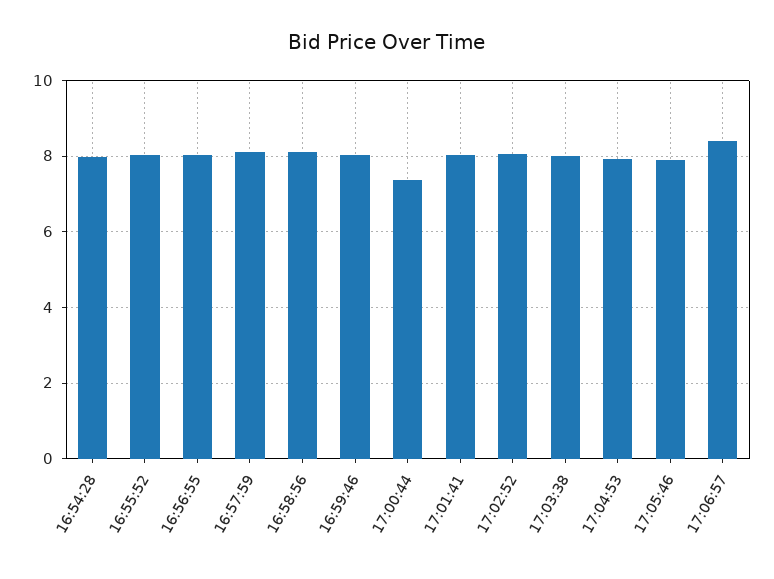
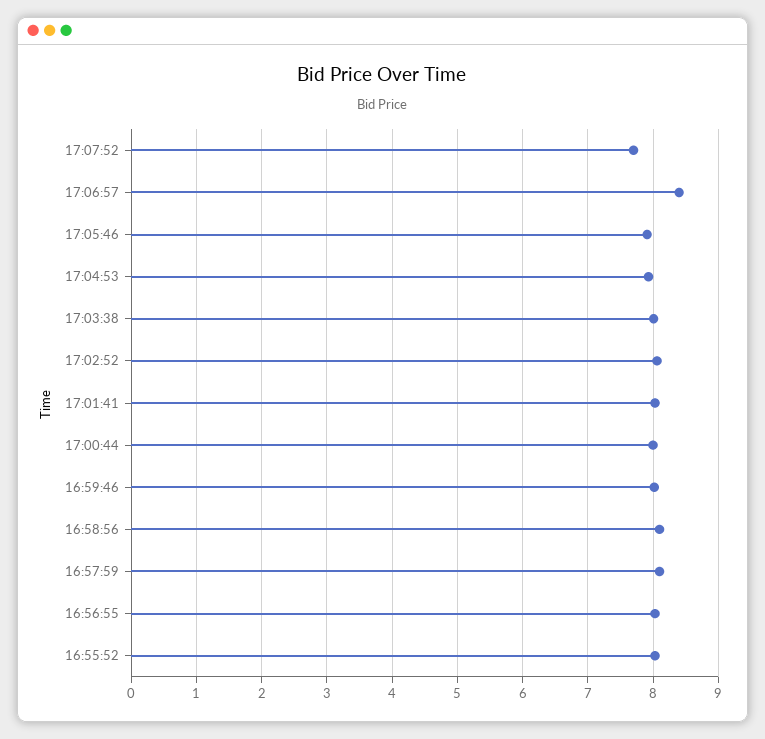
16:54:28: 8 -> none
17:00:44: 7.4 -> 8
17:07:52: none -> 7.7

